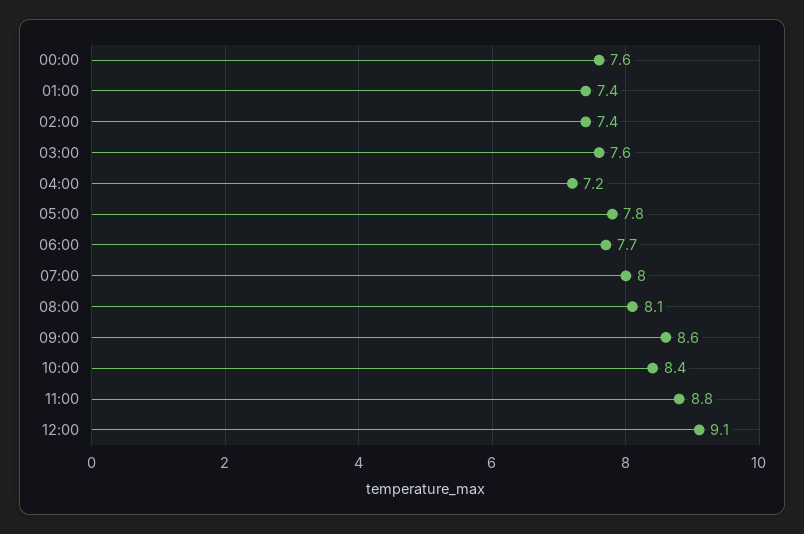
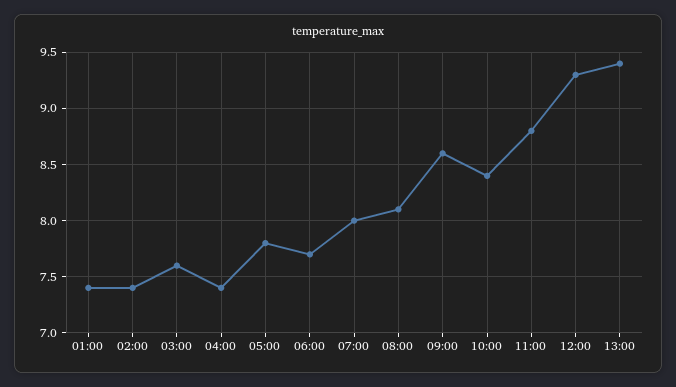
00:00: 7.6 -> none
04:00: 7.2 -> 7.4
12:00: 9.1 -> 9.3
13:00: none -> 9.4

